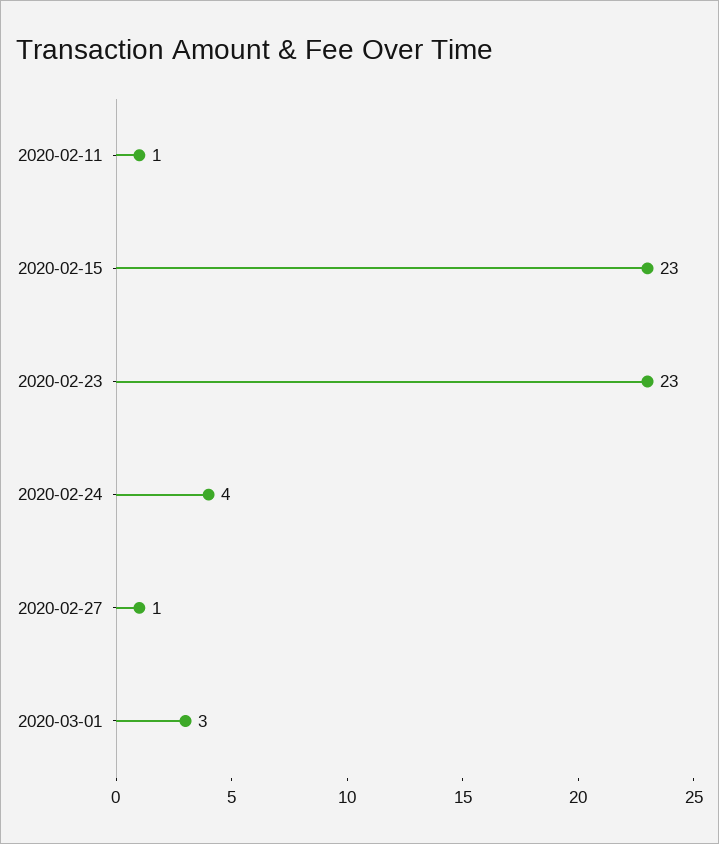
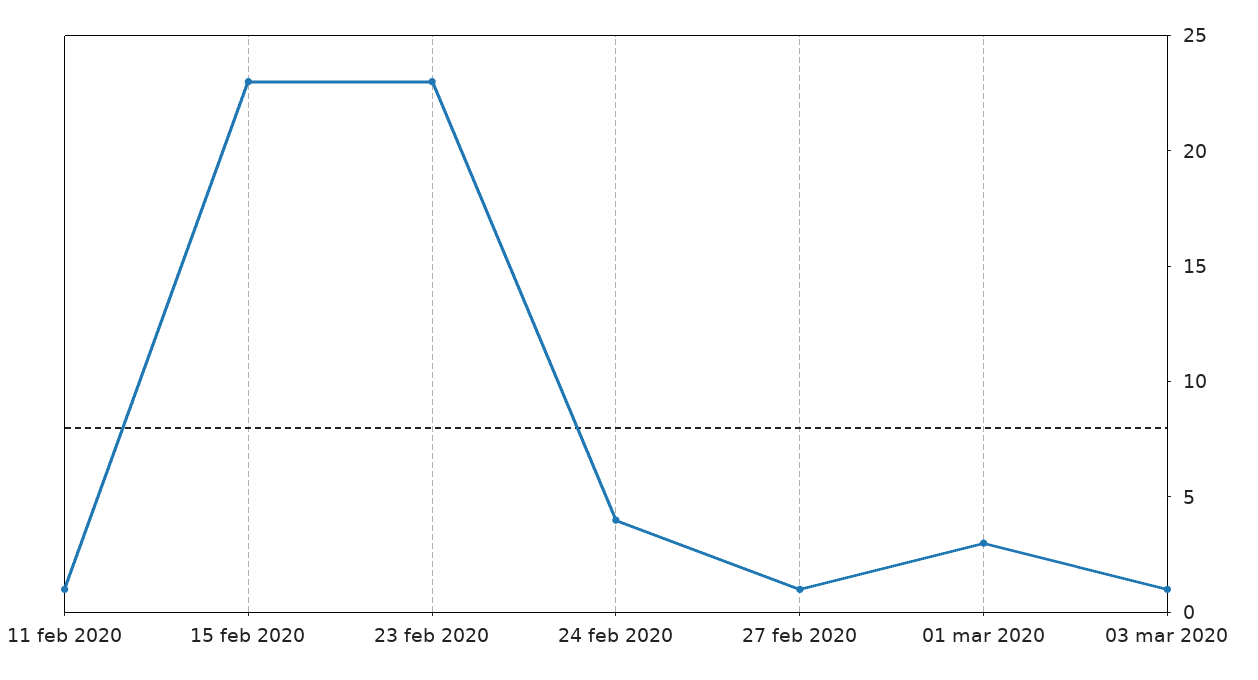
03 mar 2020: none -> 1

